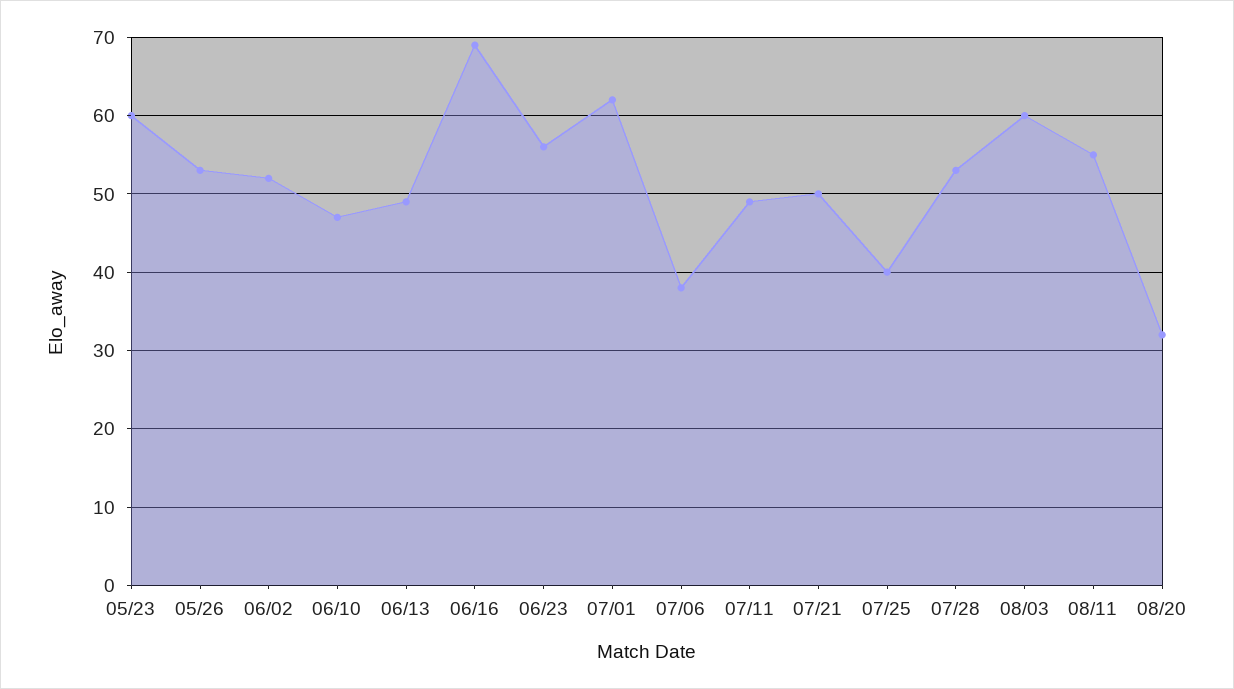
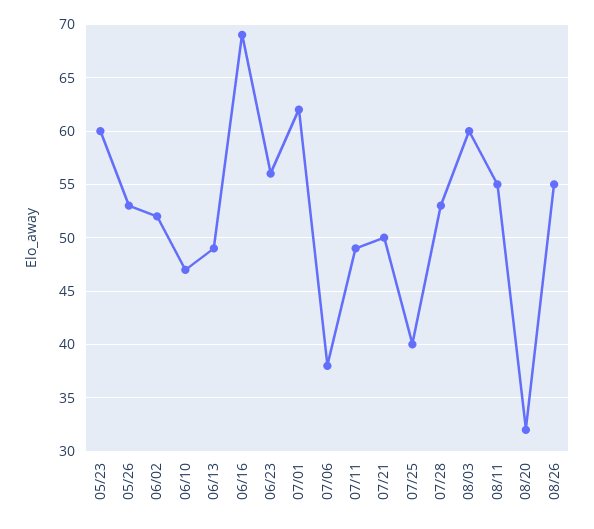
08/26: none -> 55

